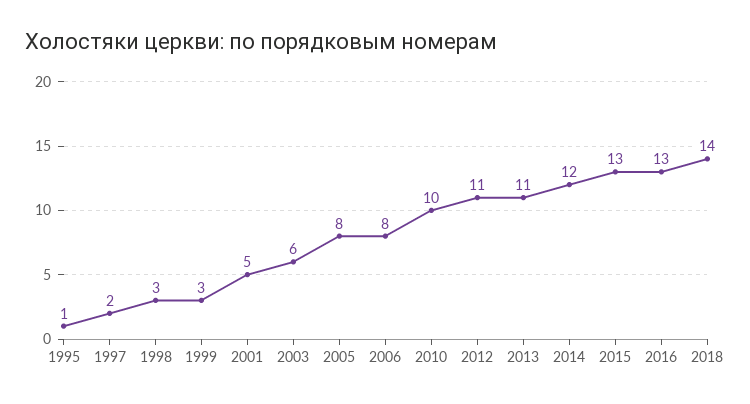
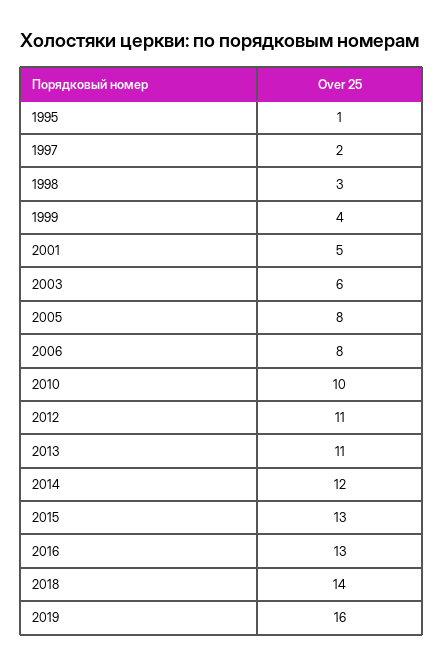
1999: 3 -> 4
2019: none -> 16

